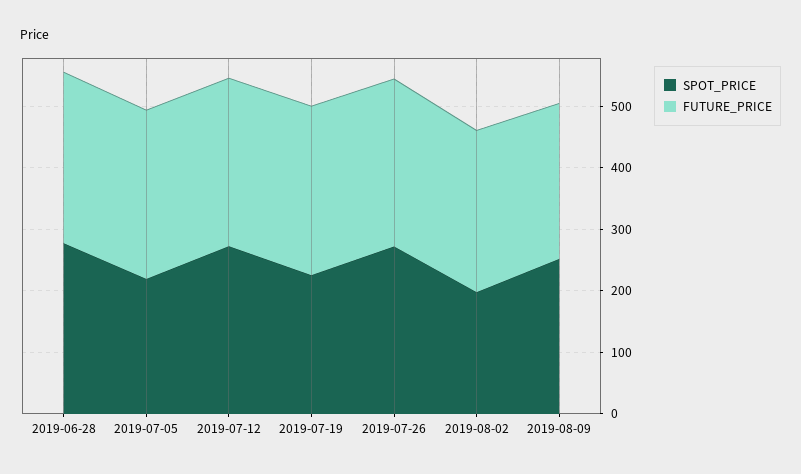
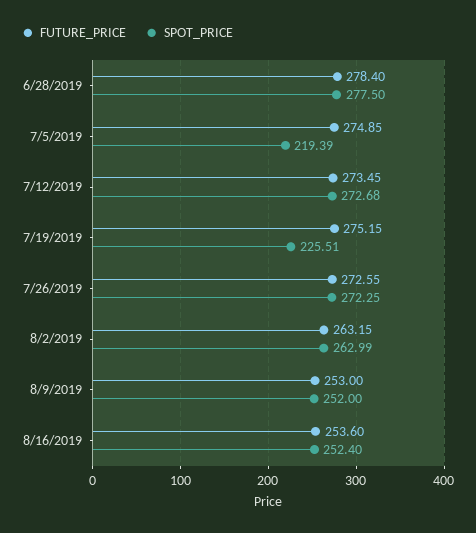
SPOT_PRICE, 2019-08-02: 200 -> 262.99
FUTURE_PRICE, 8/16/2019: none -> 253.6
SPOT_PRICE, 8/16/2019: none -> 252.4

